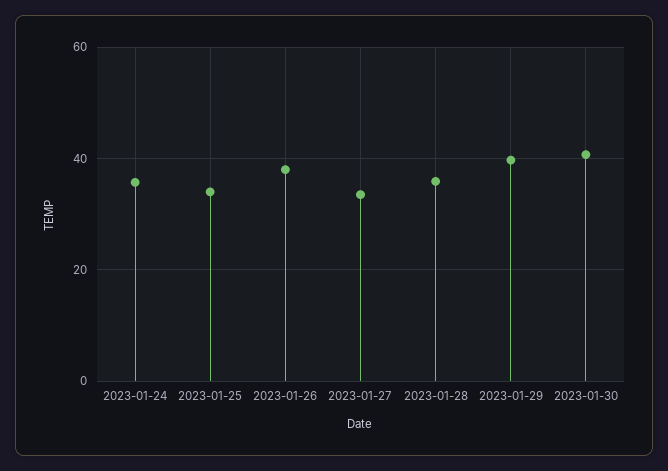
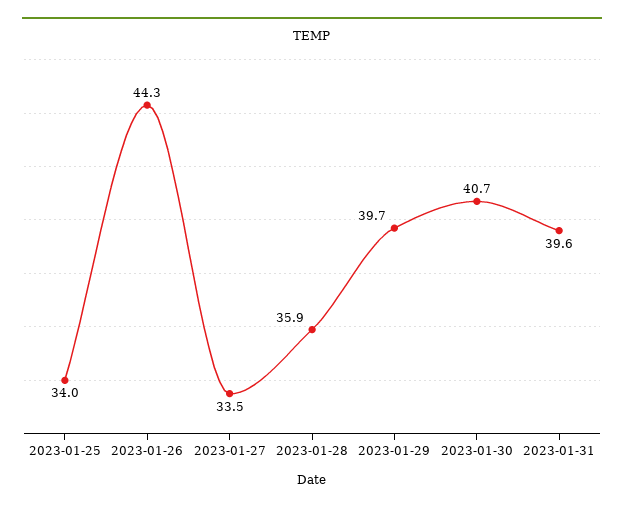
2023-01-24: 36 -> none
2023-01-26: 38 -> 44.3
2023-01-31: none -> 39.6

